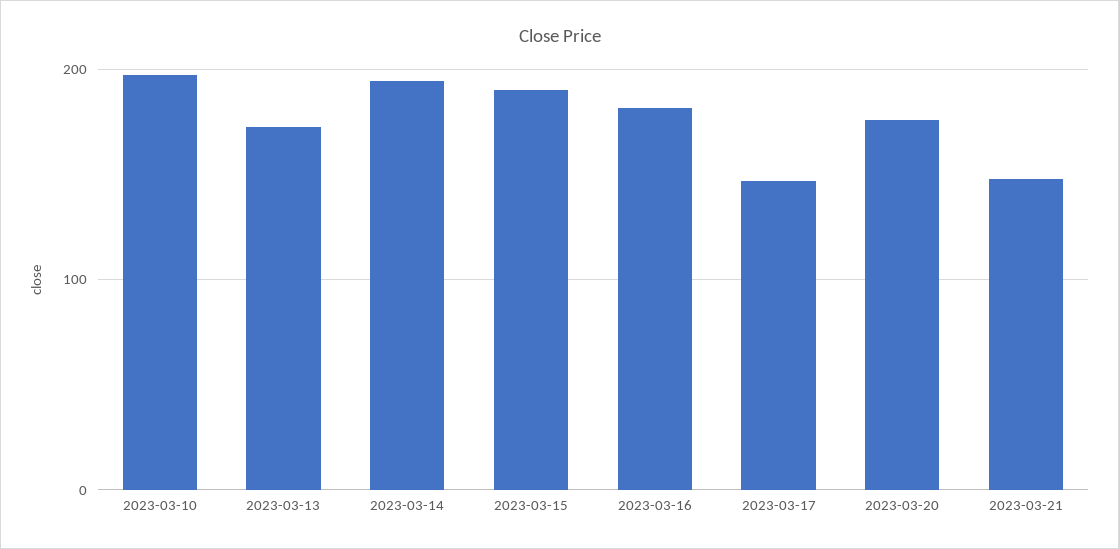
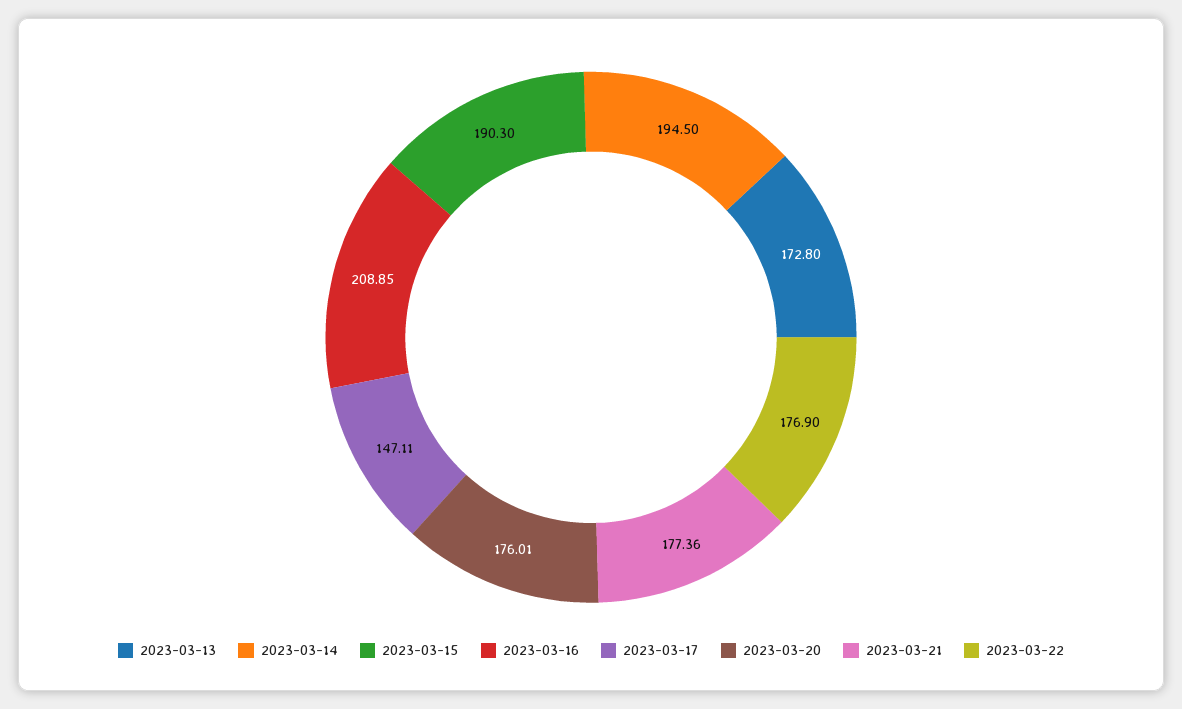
2023-03-10: 200 -> none
2023-03-16: 180 -> 208.85
2023-03-21: 150 -> 177.36
2023-03-22: none -> 176.9

